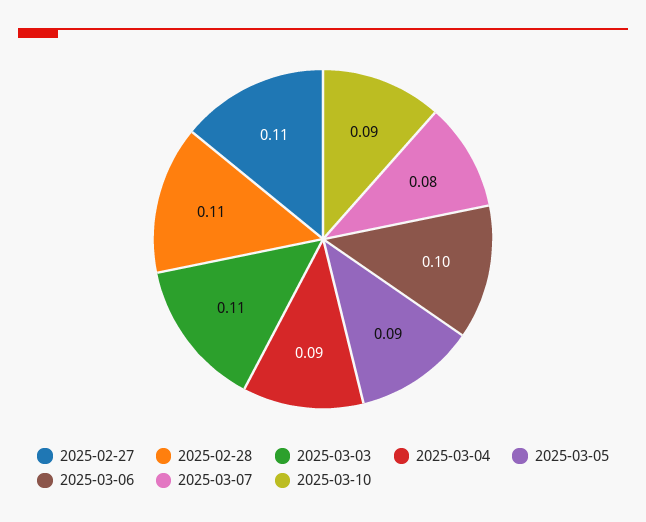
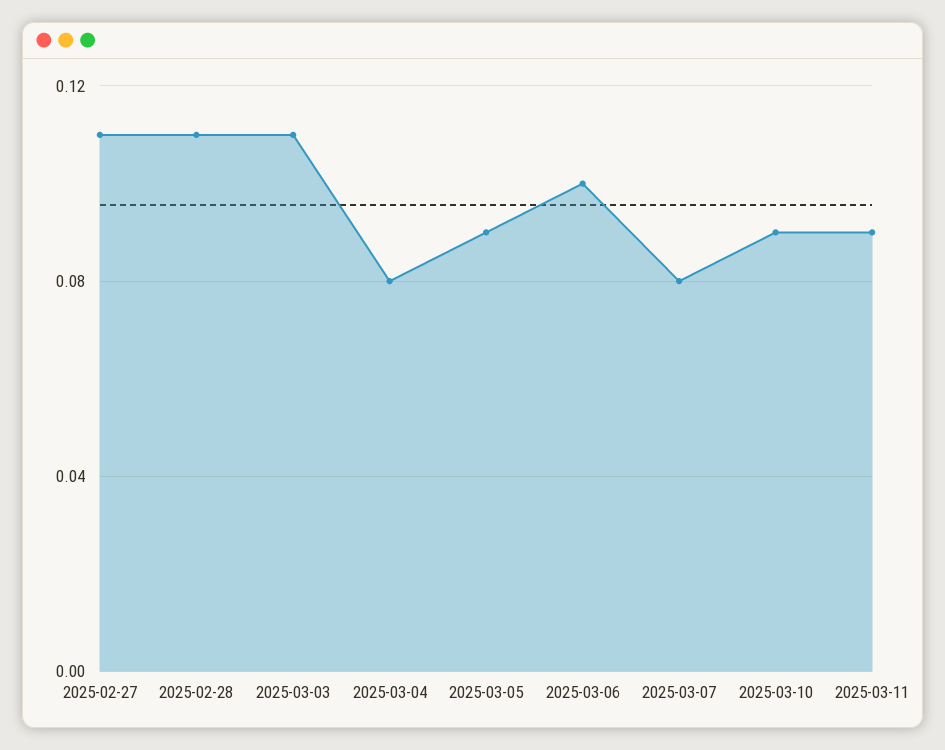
2025-03-04: 0.09 -> 0.08
2025-03-11: none -> 0.09

